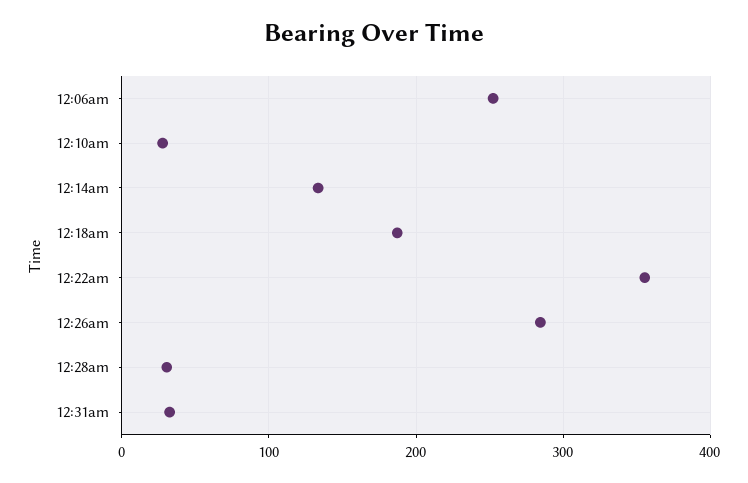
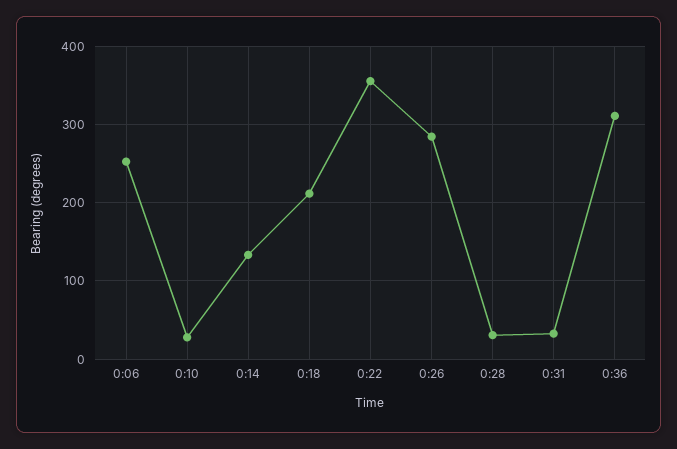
12:18am: 190 -> 210
0:36: none -> 310

